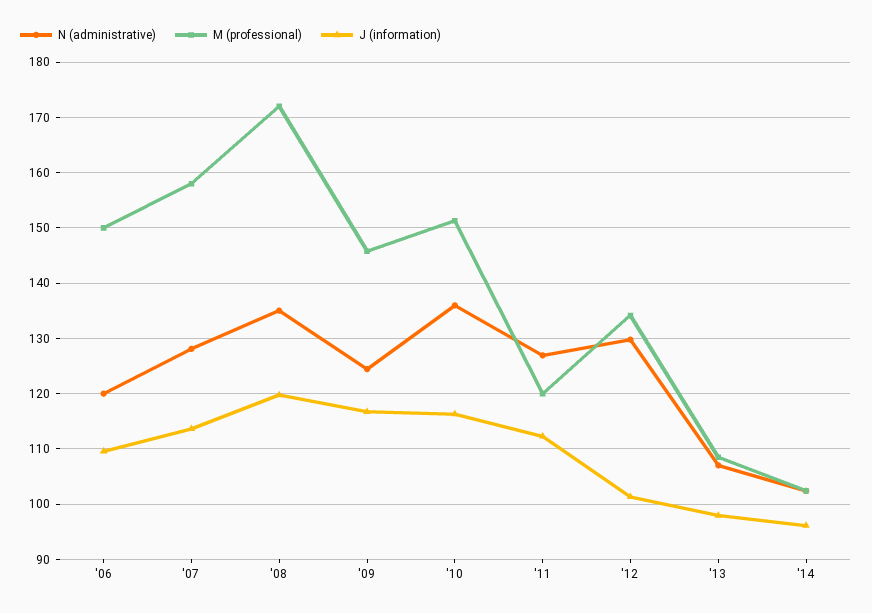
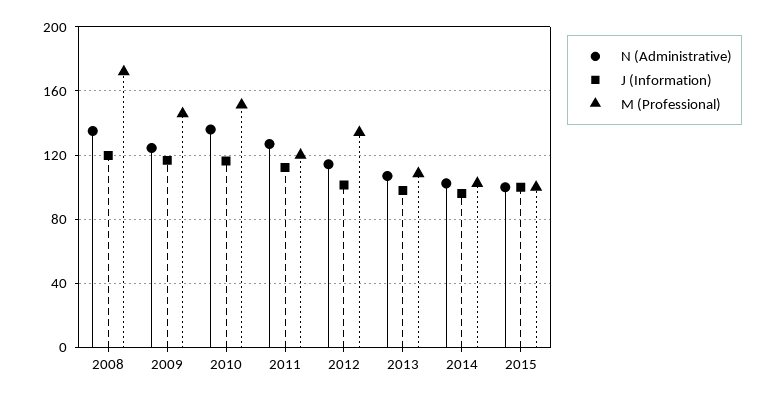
N (administrative), '06: 120 -> none
M (professional), '06: 150 -> none
J (information), '06: 110 -> none
N (administrative), '07: 128 -> none
M (professional), '07: 158 -> none
J (information), '07: 114 -> none
N (administrative), '12: 130 -> 115
N (administrative), 2015: none -> 100
J (information), 2015: none -> 100
M (professional), 2015: none -> 100

